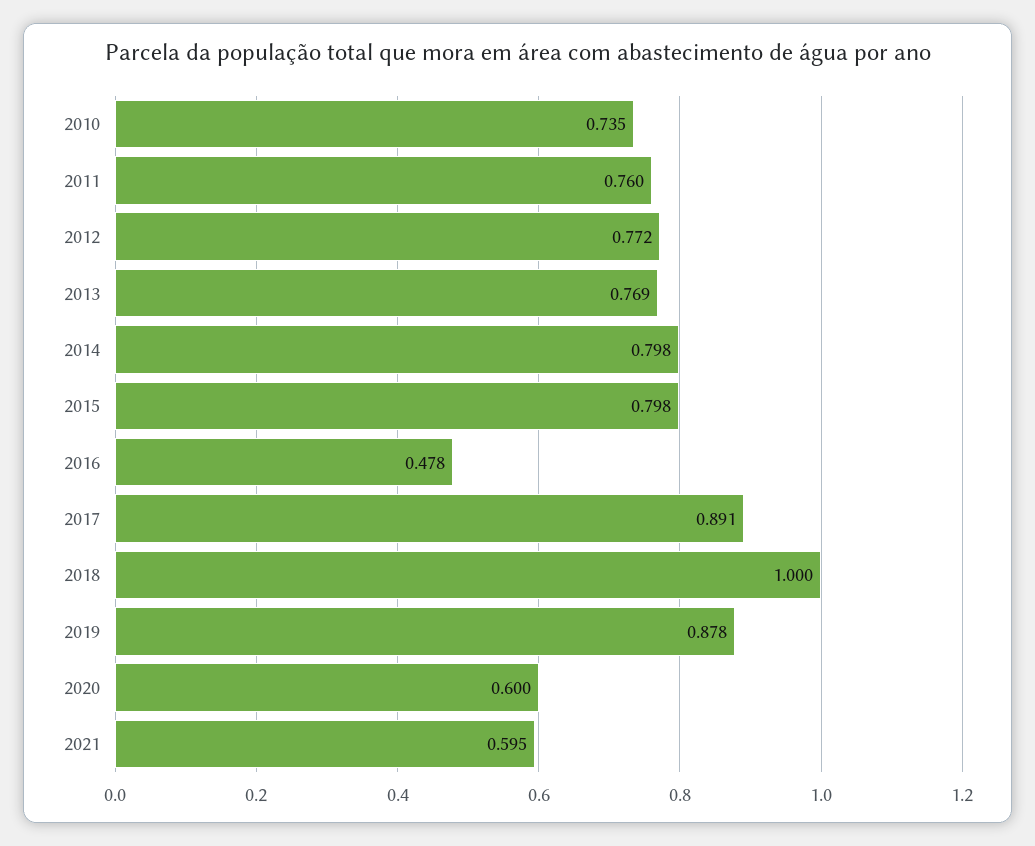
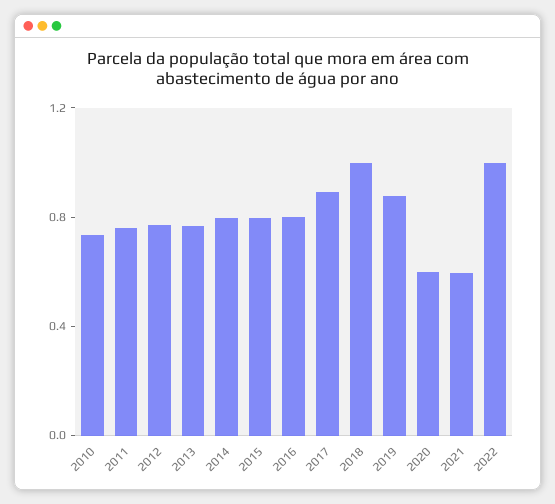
2016: 0.478 -> 0.8
2022: none -> 1

